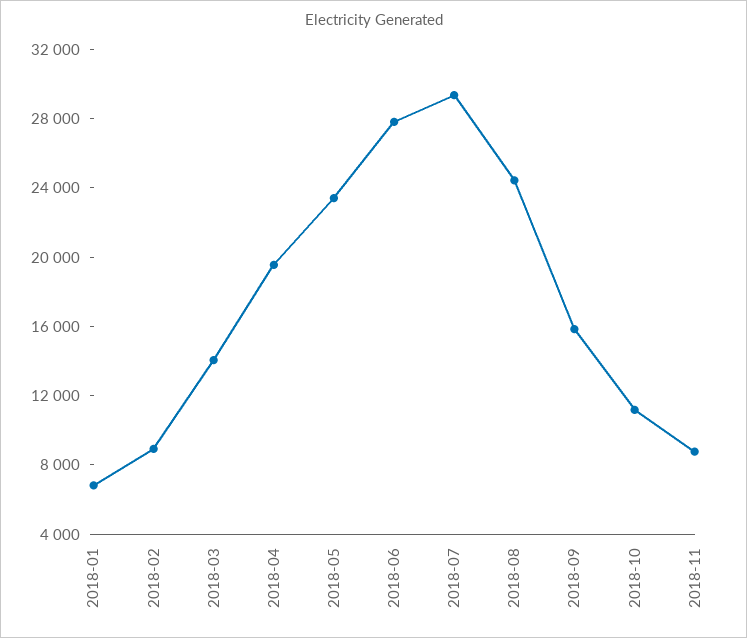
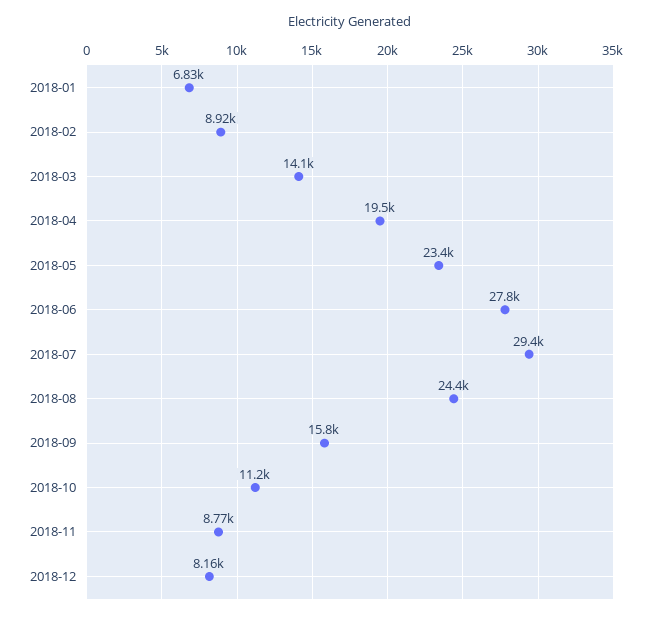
2018-12: none -> 8160

